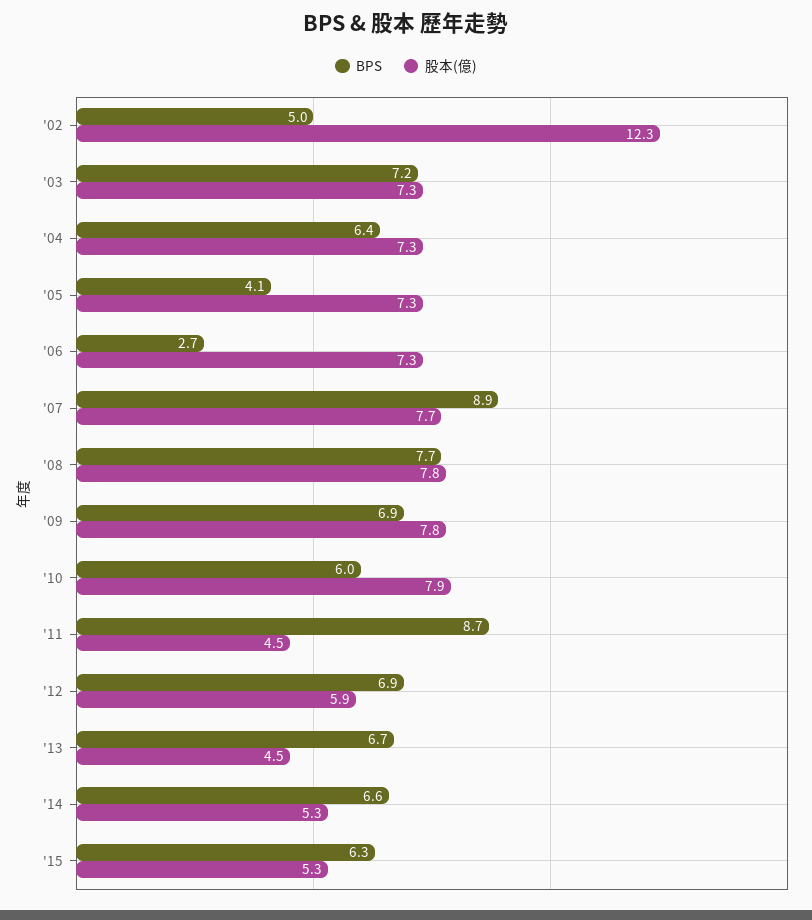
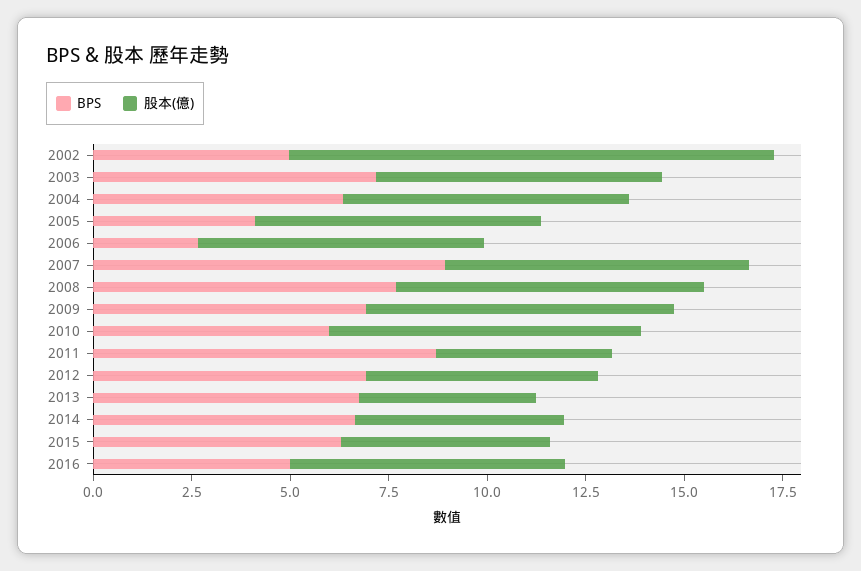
BPS, 2016: none -> 5
股本(億), 2016: none -> 7

